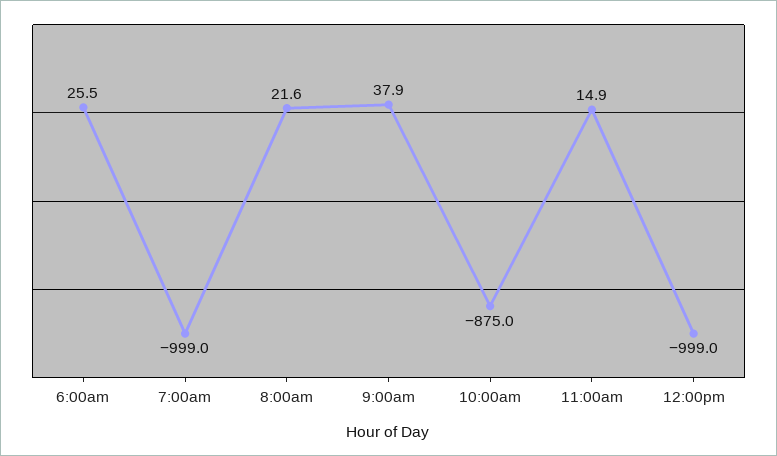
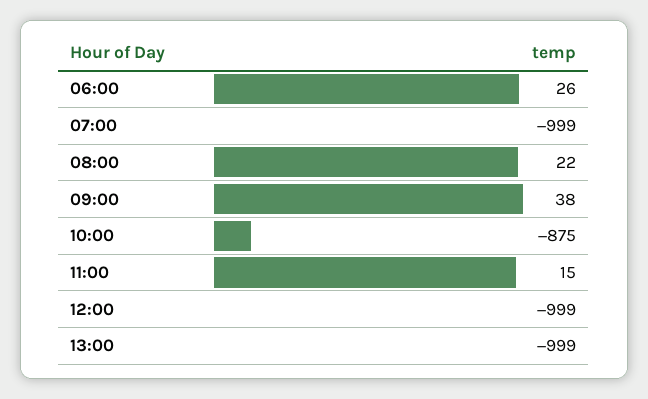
13:00: none -> -999

